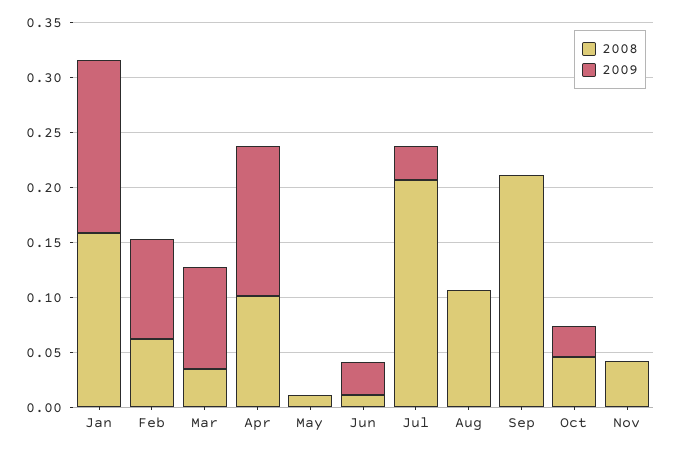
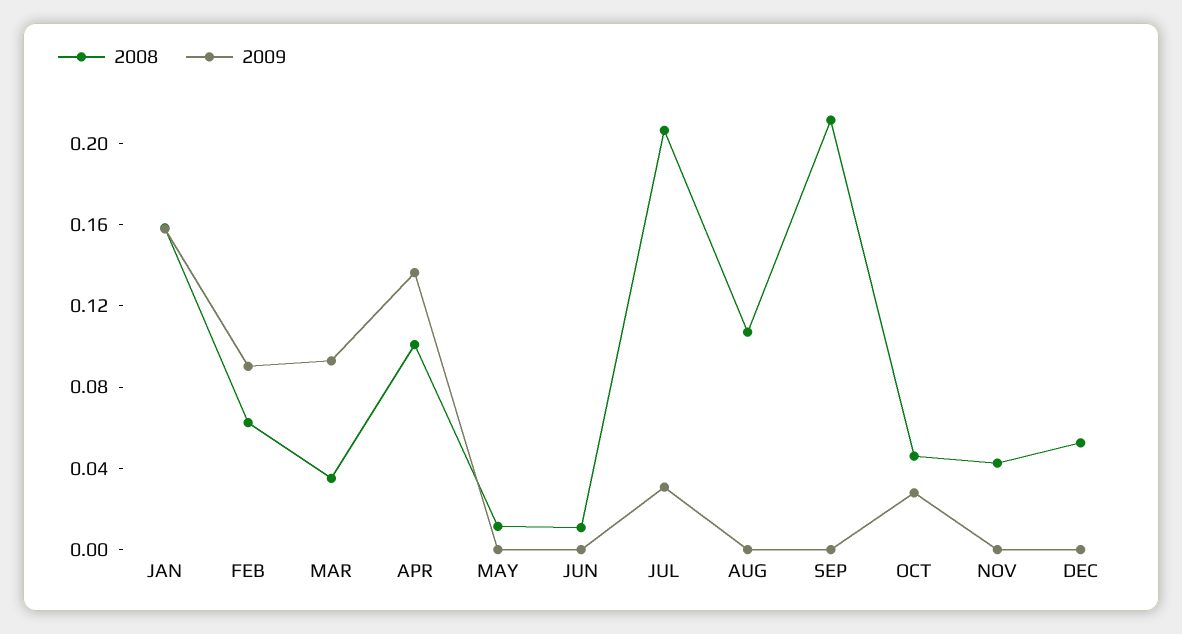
2009, Jun: 0.03 -> 0
2008, DEC: none -> 0.05
2009, DEC: none -> 0

